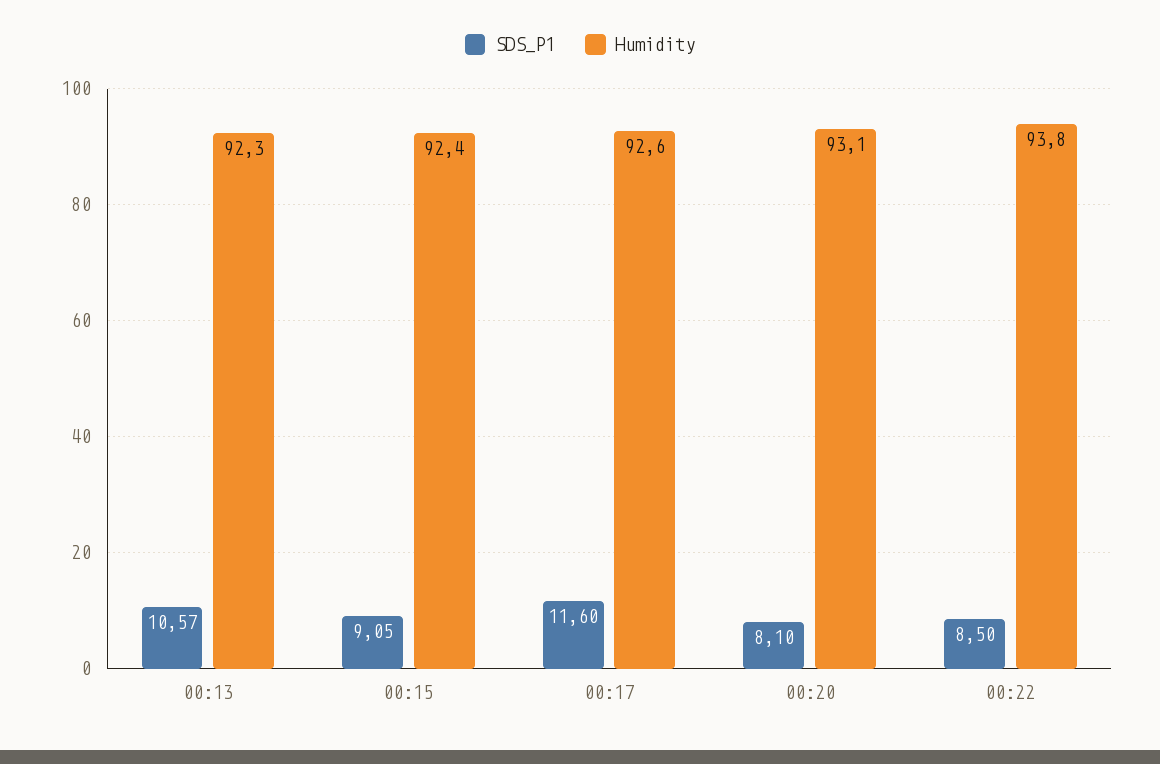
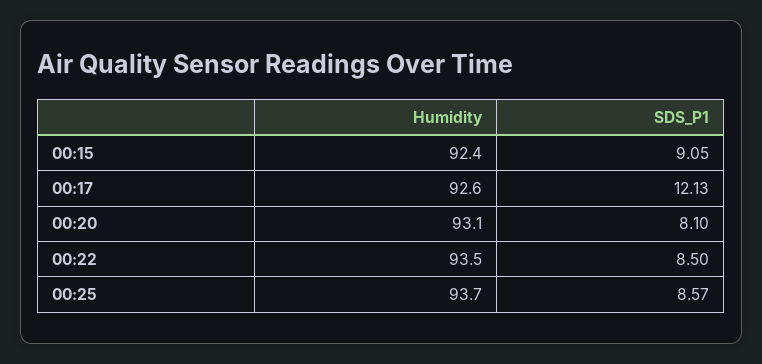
SDS_P1, 00:13: 10.57 -> none
Humidity, 00:13: 92.3 -> none
SDS_P1, 00:17: 11.6 -> 12.13
Humidity, 00:22: 93.8 -> 93.5
Humidity, 00:25: none -> 93.7
SDS_P1, 00:25: none -> 8.57

